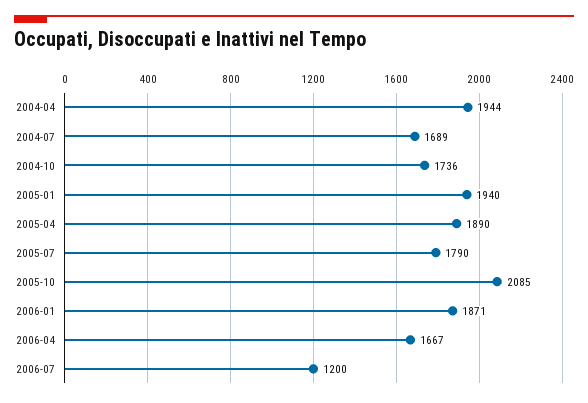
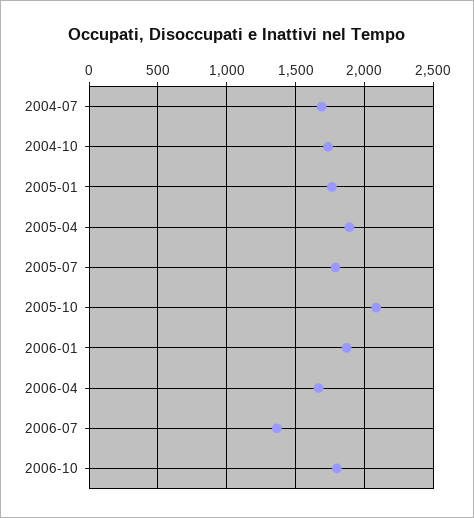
2004-04: 1944 -> none
2005-01: 1940 -> 1750
2006-07: 1200 -> 1350
2006-10: none -> 1800

